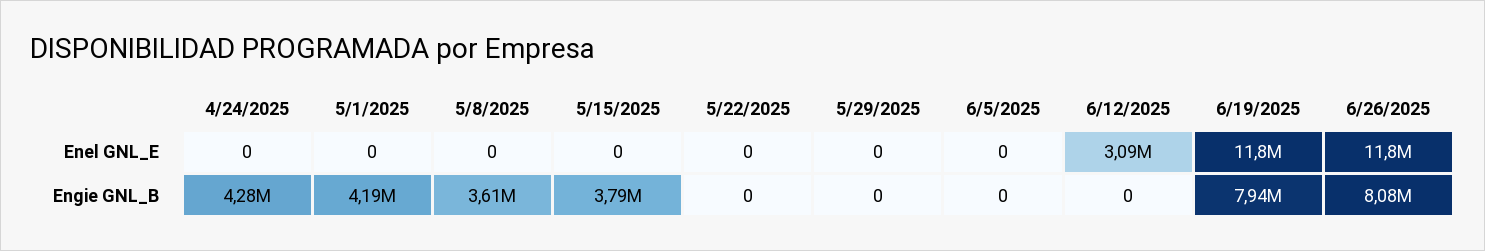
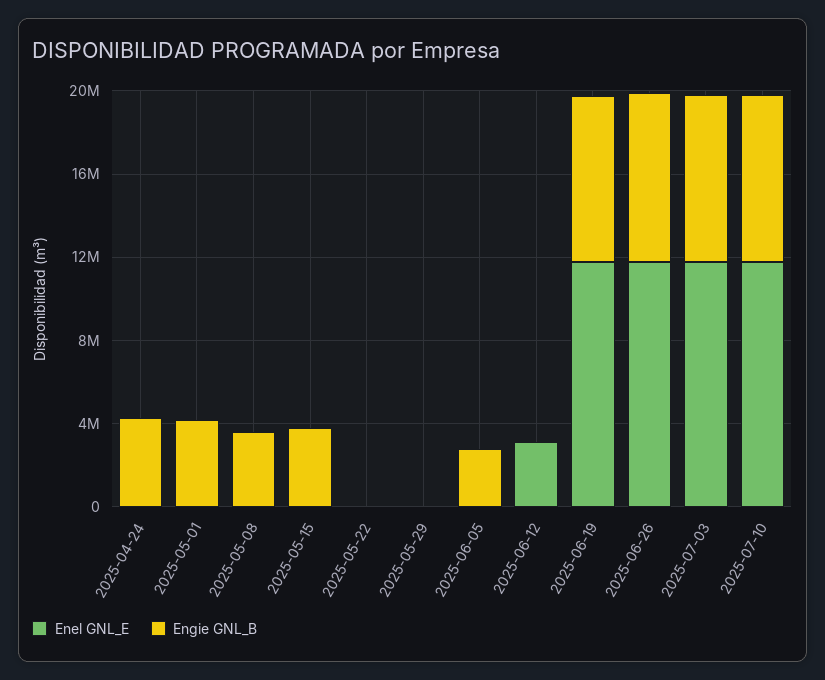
Engie GNL_B, 6/5/2025: 0 -> 3000000
Enel GNL_E, 2025-07-03: none -> 12000000
Engie GNL_B, 2025-07-03: none -> 8000000
Enel GNL_E, 2025-07-10: none -> 12000000
Engie GNL_B, 2025-07-10: none -> 8000000

